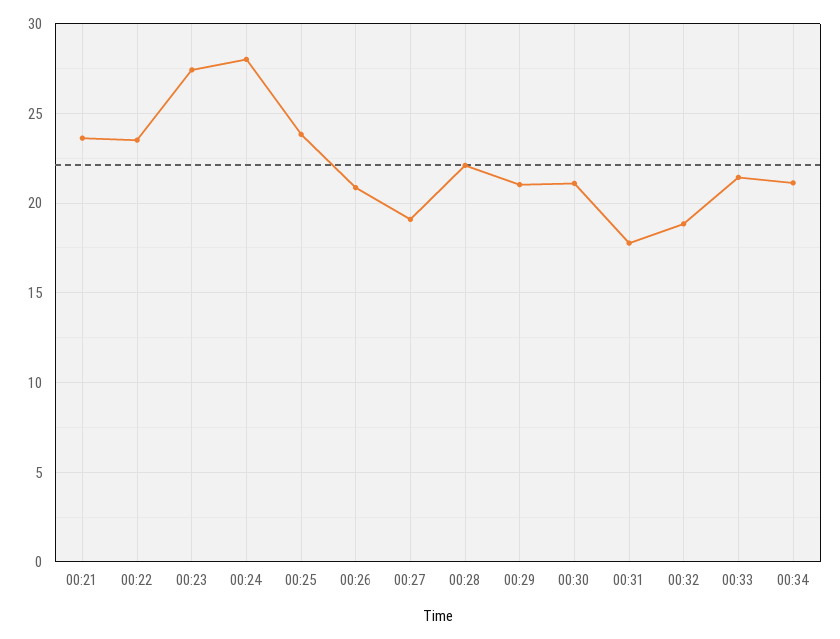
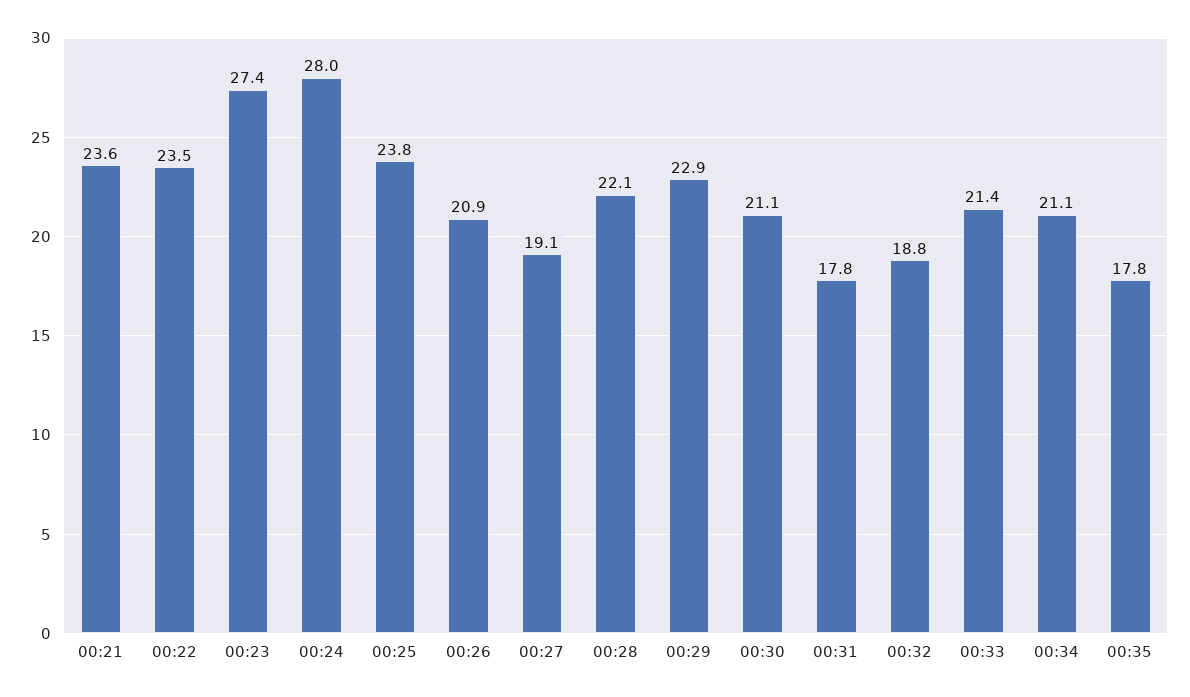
00:29: 21 -> 22.9
00:35: none -> 17.8

